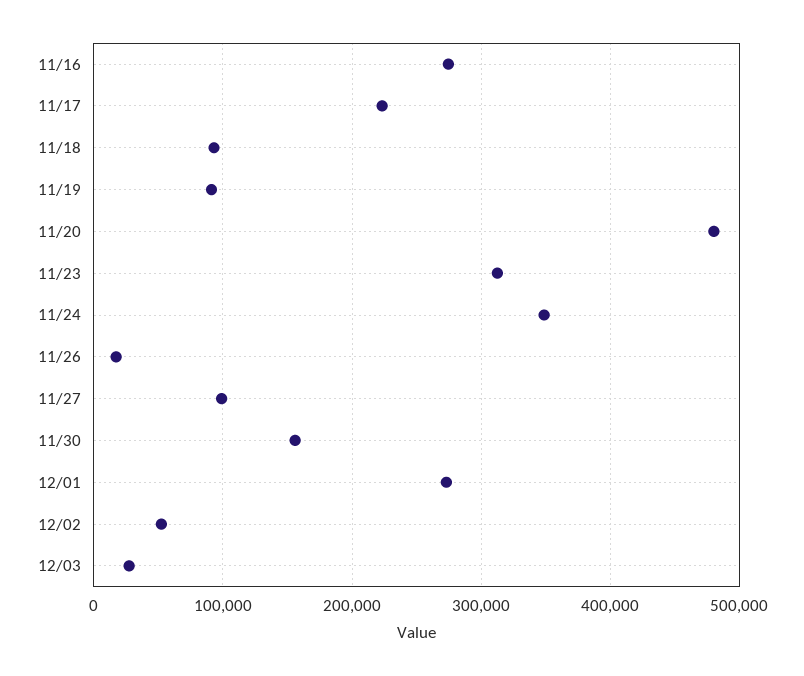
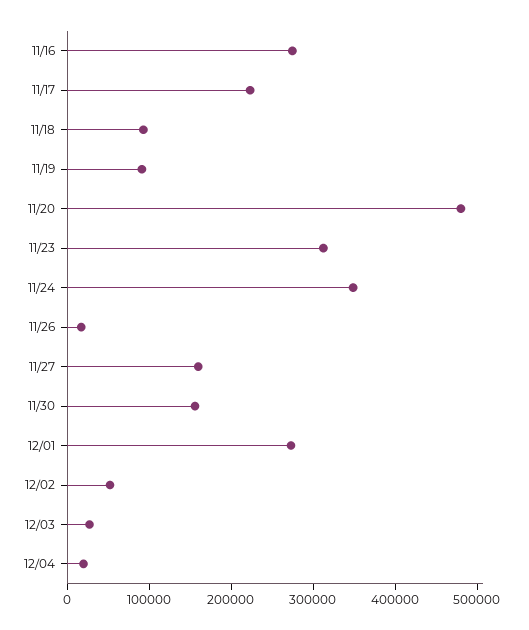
11/27: 100000 -> 160000
12/04: none -> 20000

